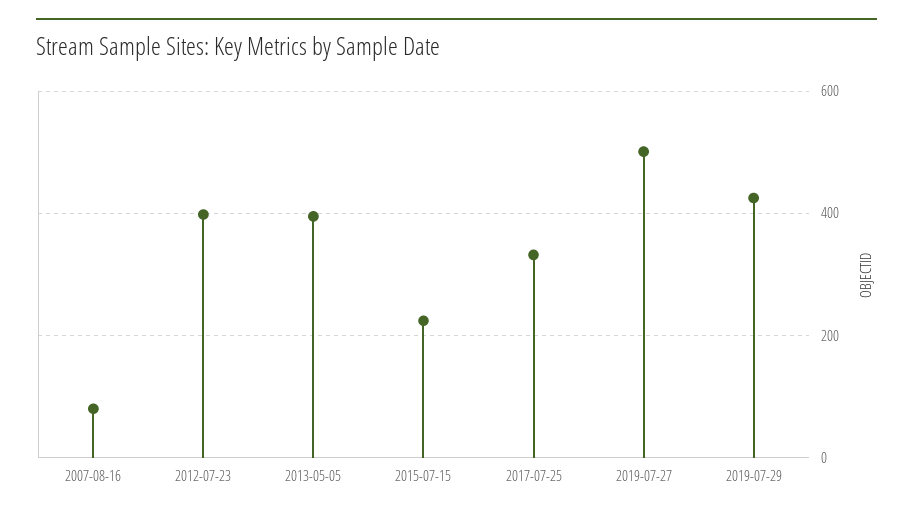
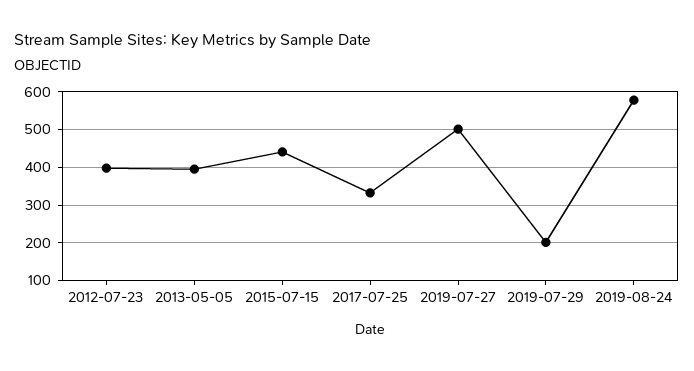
2007-08-16: 80 -> none
2015-07-15: 220 -> 440
2019-07-29: 420 -> 200
2019-08-24: none -> 580

